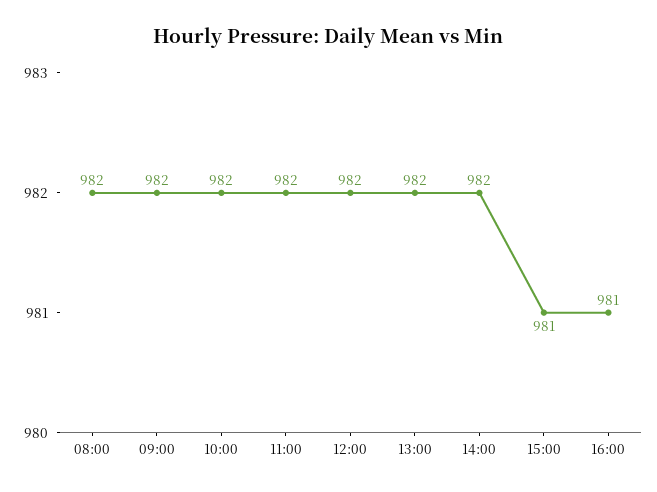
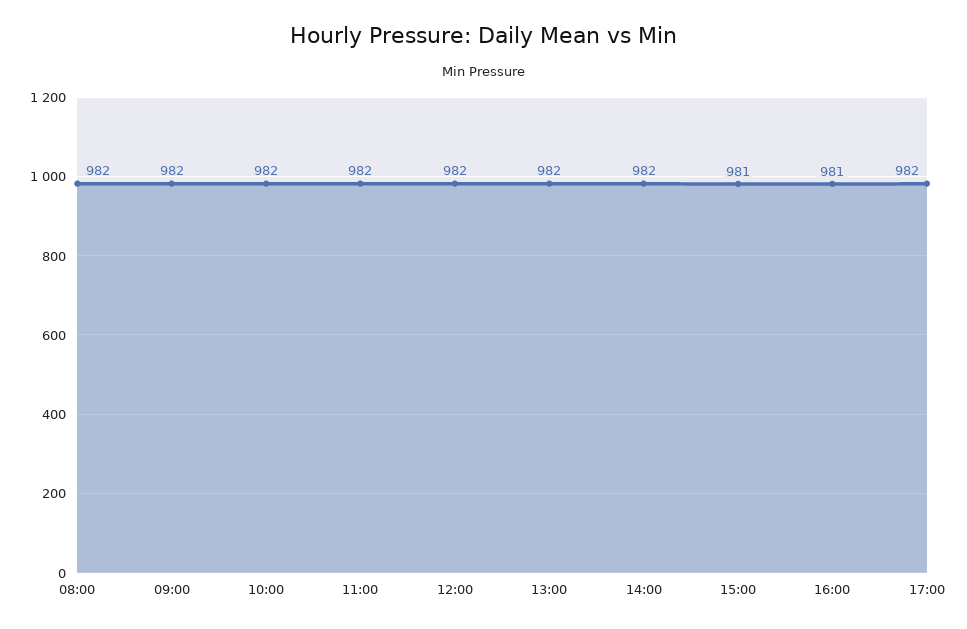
17:00: none -> 982

